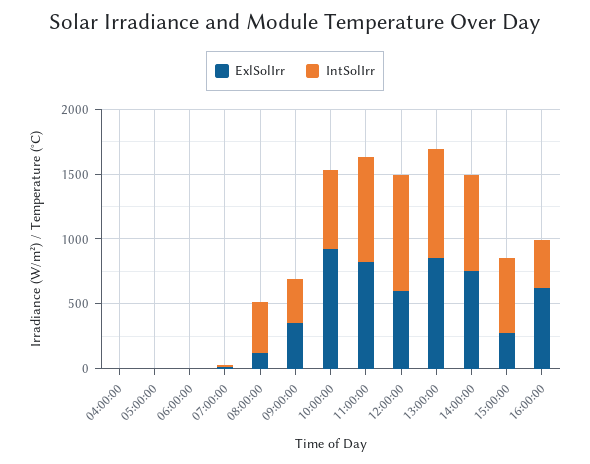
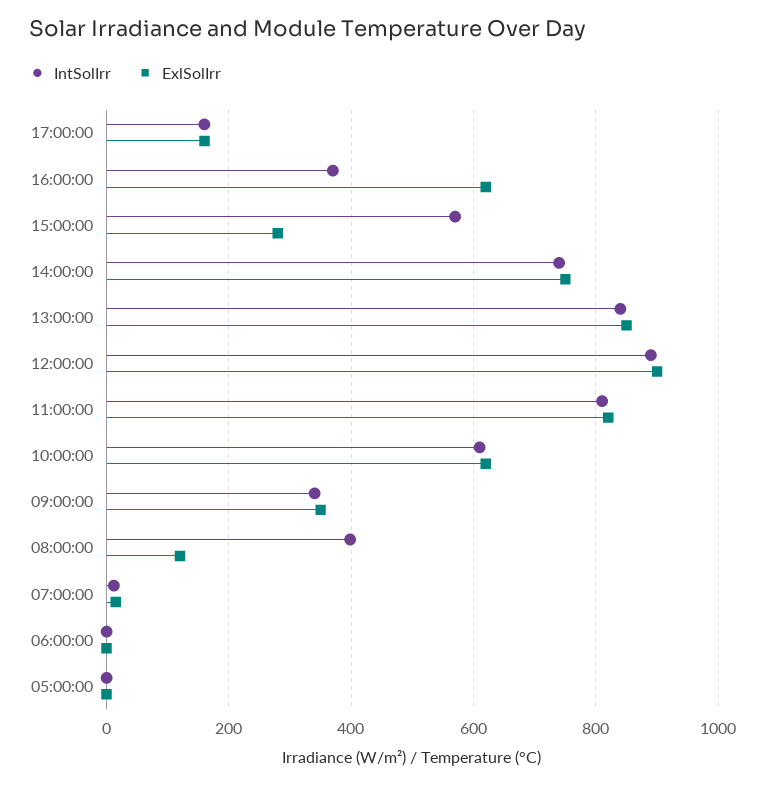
ExlSolIrr, 04:00:00: 0 -> none
IntSolIrr, 04:00:00: 0 -> none
ExlSolIrr, 10:00:00: 900 -> 620
ExlSolIrr, 12:00:00: 600 -> 900
IntSolIrr, 17:00:00: none -> 160
ExlSolIrr, 17:00:00: none -> 160

